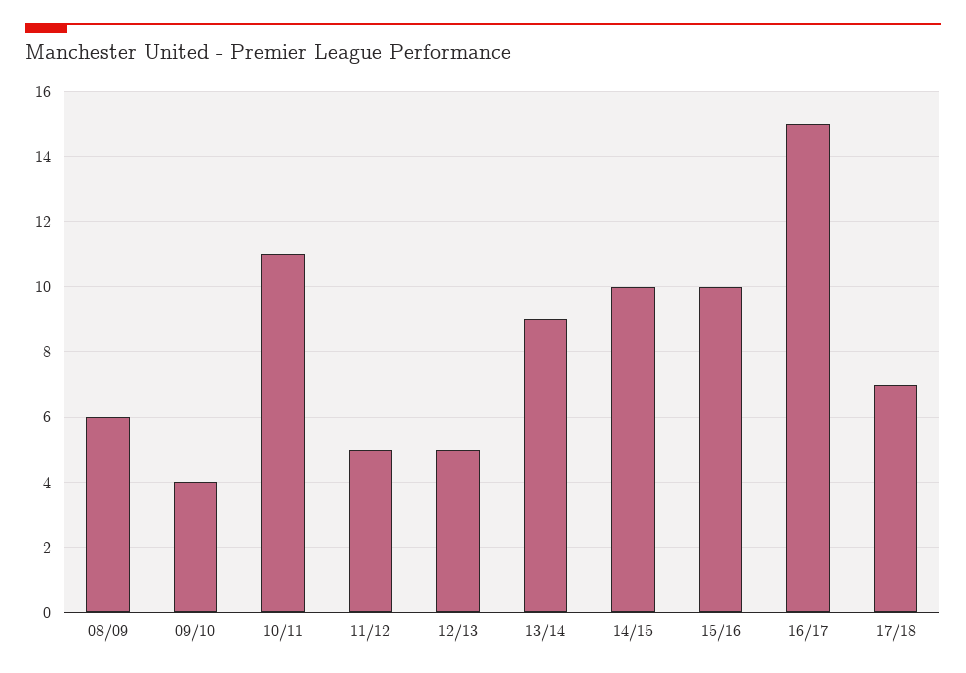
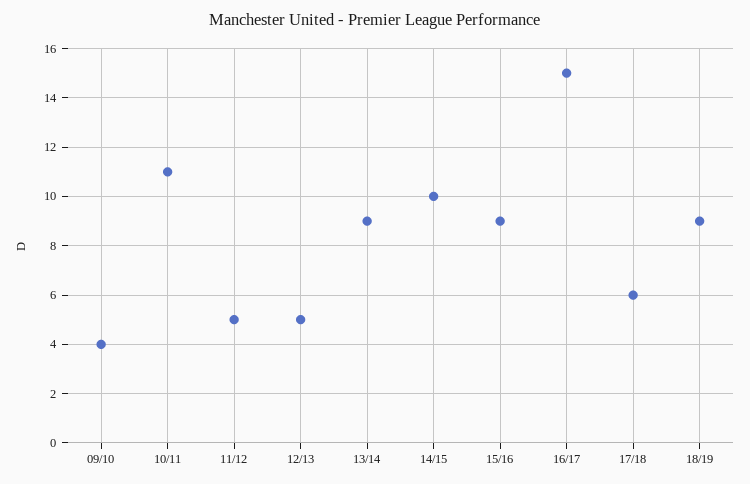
08/09: 6 -> none
15/16: 10 -> 9
17/18: 7 -> 6
18/19: none -> 9

